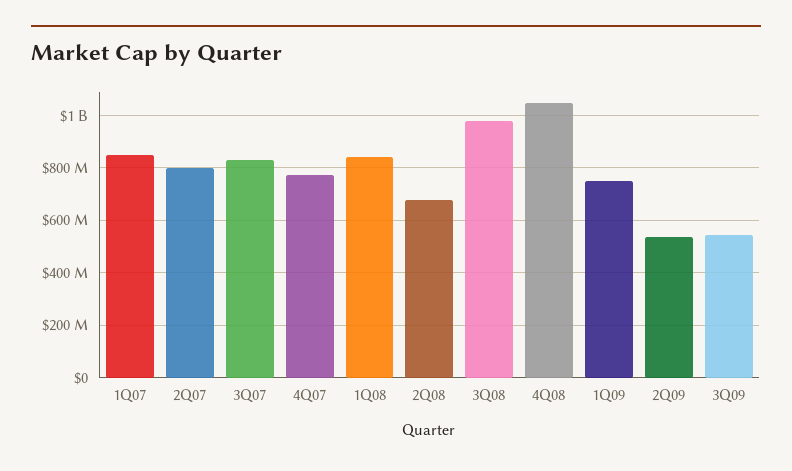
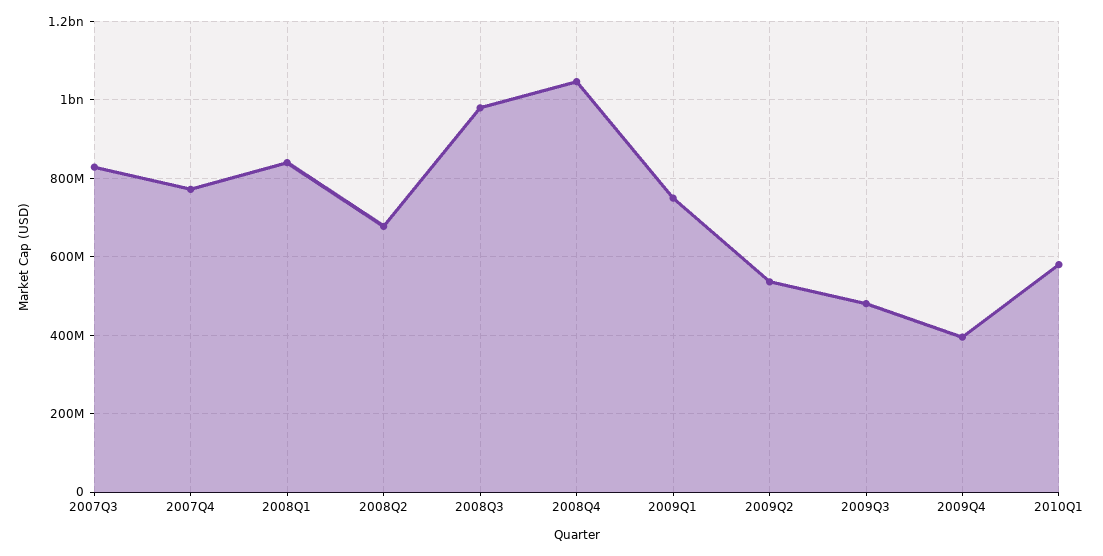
1Q07: 850000000 -> none
2Q07: 800000000 -> none
3Q09: 550000000 -> 480000000
2009Q4: none -> 400000000
2010Q1: none -> 580000000

